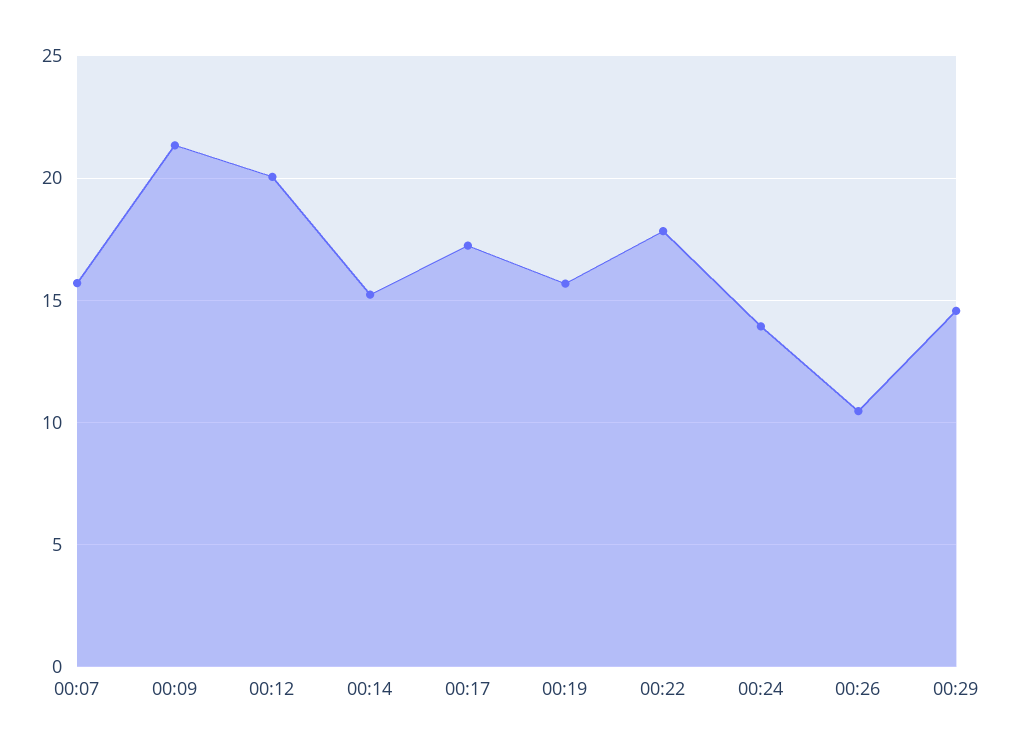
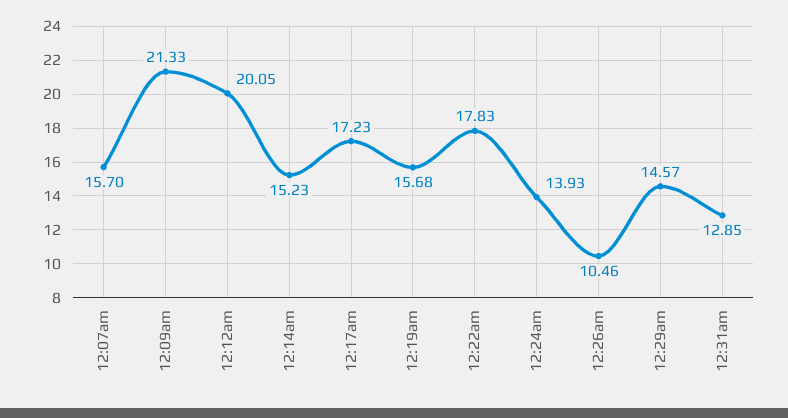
12:31am: none -> 12.85

